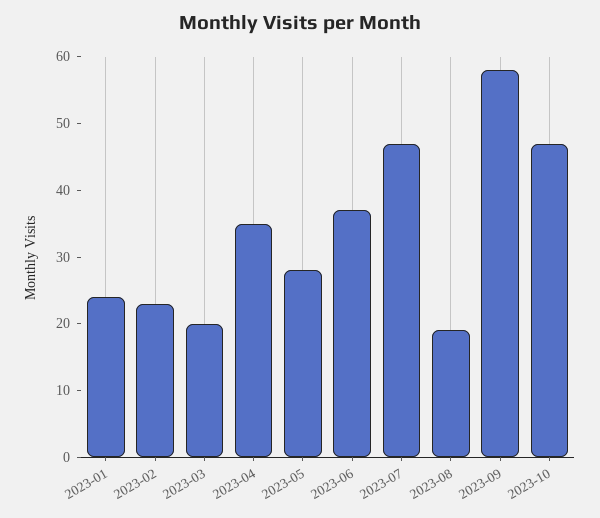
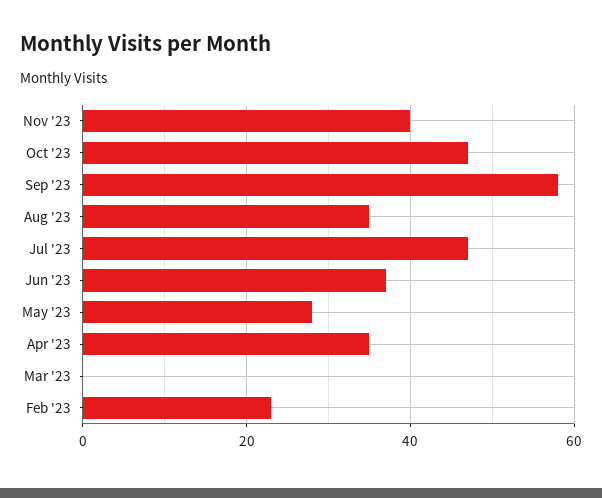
2023-01: 25 -> none
2023-03: 20 -> 0
2023-08: 20 -> 35
Nov '23: none -> 40

